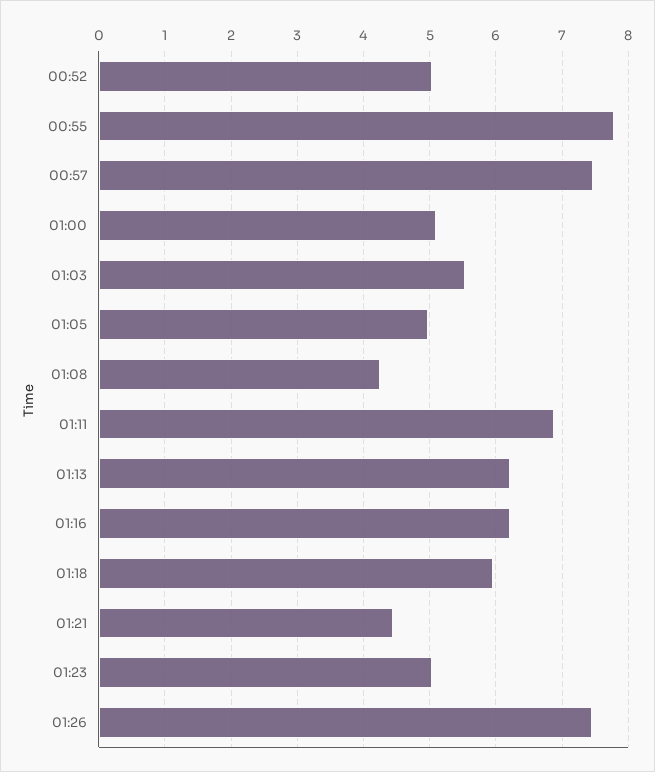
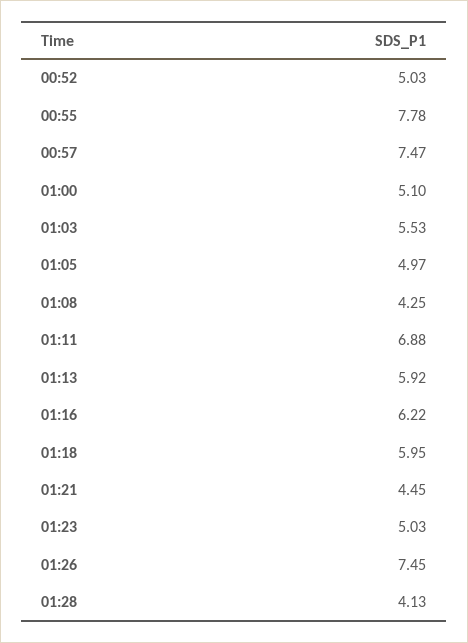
01:13: 6.2 -> 5.92
01:28: none -> 4.13

